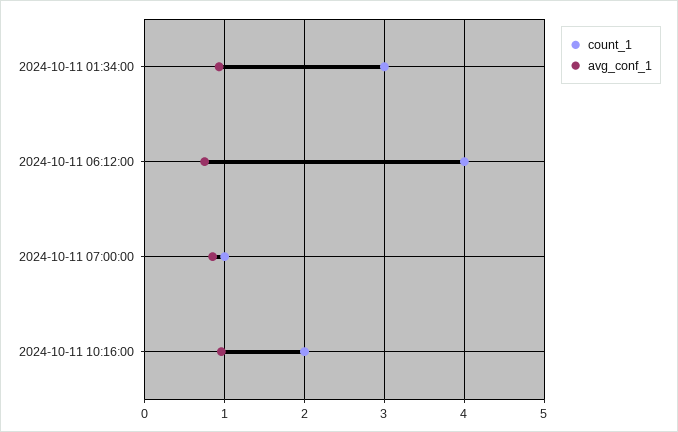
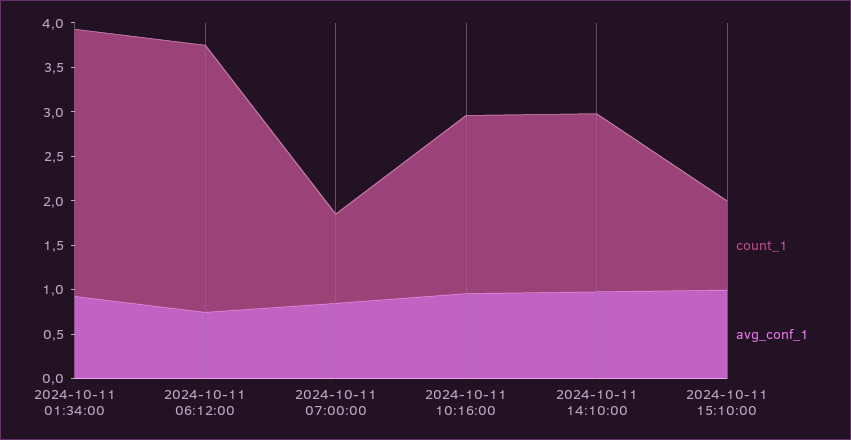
count_1, 2024-10-11 06:12:00: 4 -> 3
count_1, 2024-10-11 14:10:00: none -> 2
avg_conf_1, 2024-10-11 14:10:00: none -> 1
count_1, 2024-10-11 15:10:00: none -> 1
avg_conf_1, 2024-10-11 15:10:00: none -> 1

